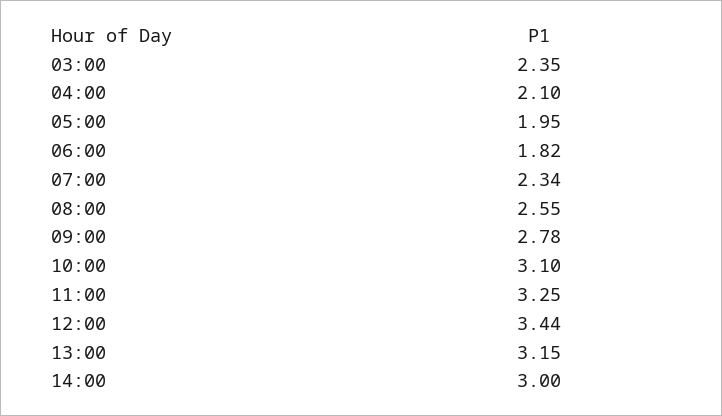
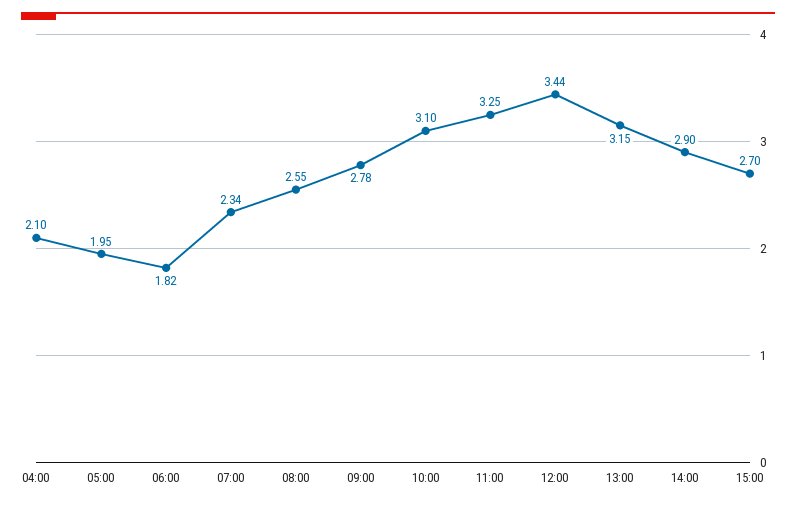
03:00: 2.35 -> none
14:00: 3 -> 2.9
15:00: none -> 2.7

